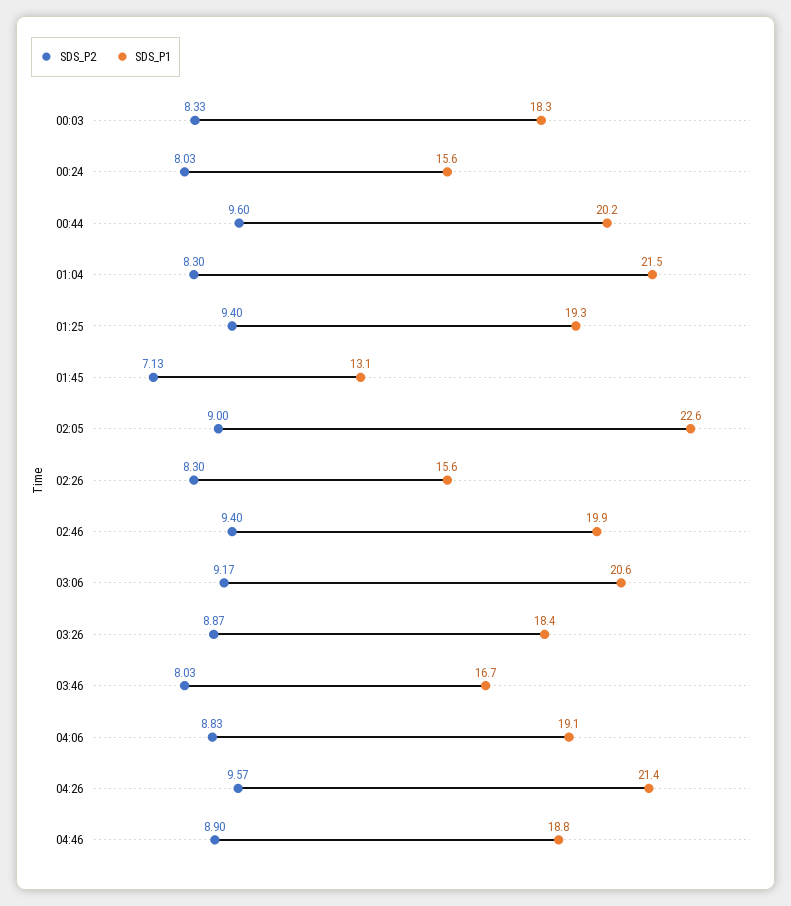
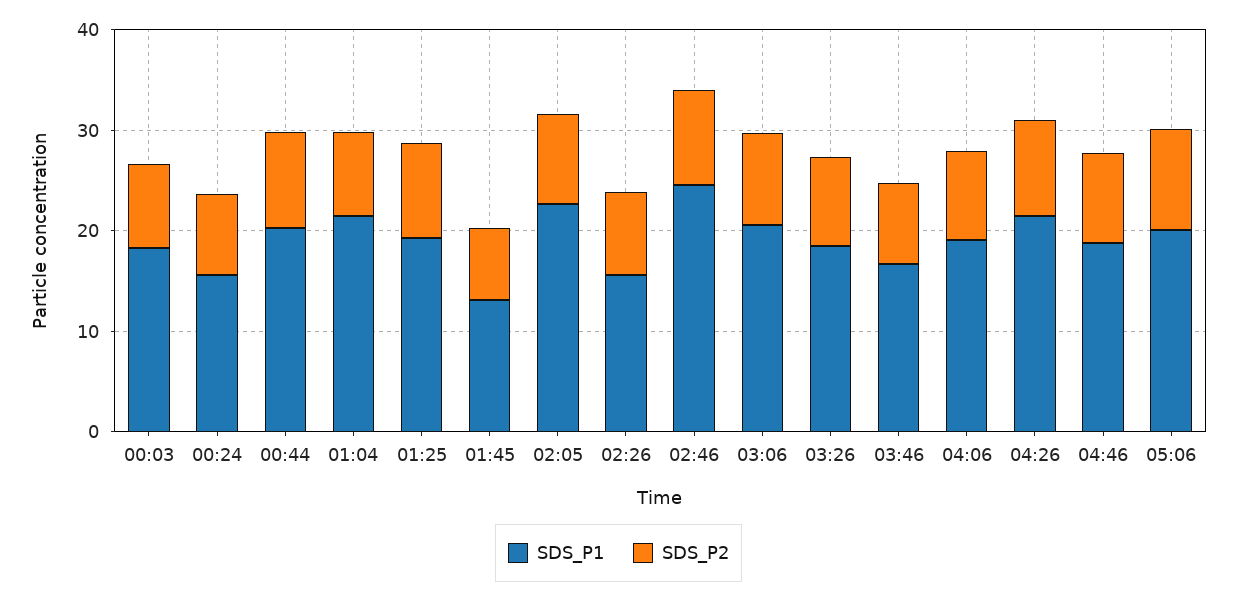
SDS_P1, 02:46: 19.9 -> 24
SDS_P1, 05:06: none -> 20
SDS_P2, 05:06: none -> 10

